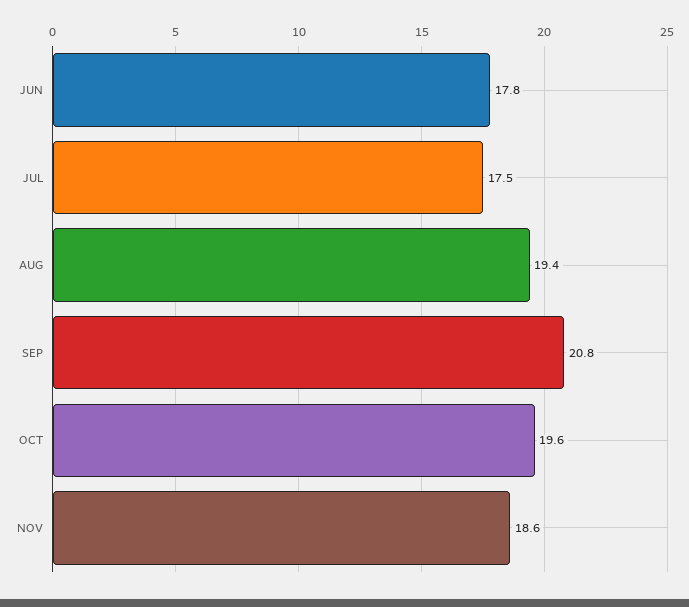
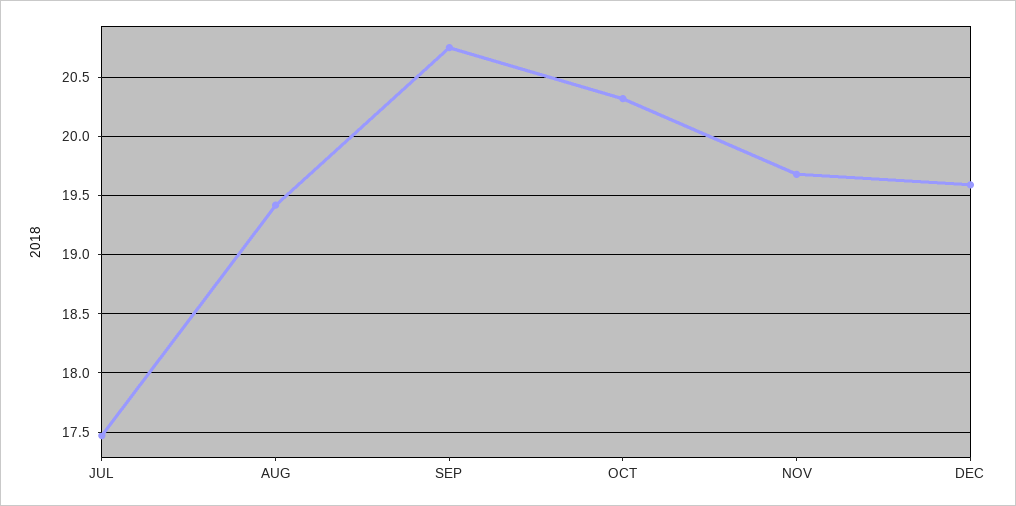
JUN: 17.8 -> none
OCT: 19.6 -> 20.3
NOV: 18.6 -> 19.7
DEC: none -> 19.6

